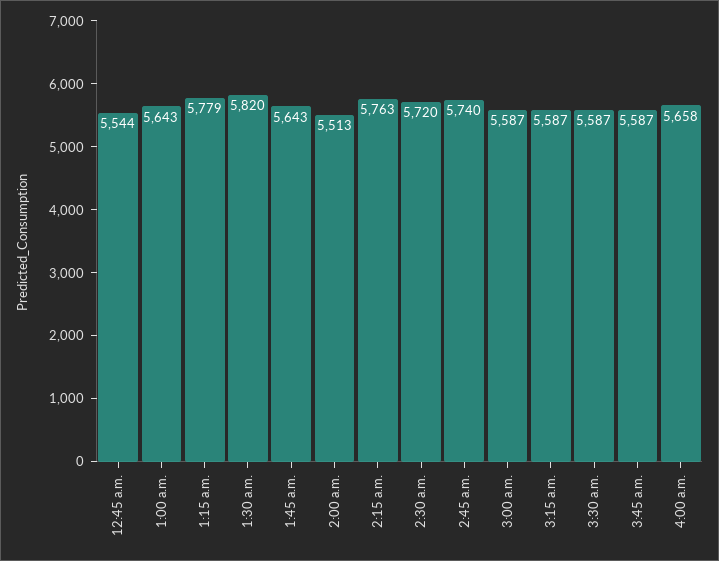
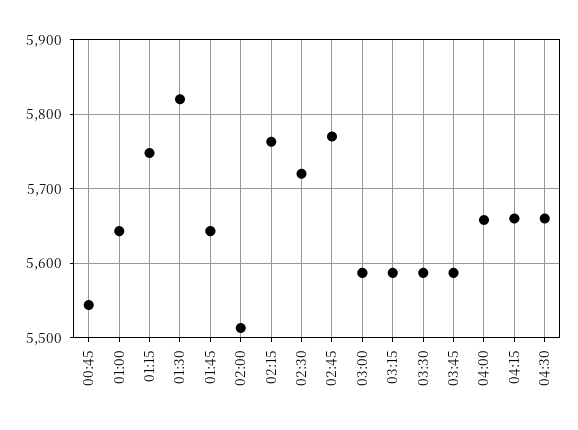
1:15 a.m.: 5779 -> 5750
2:45 a.m.: 5740 -> 5770
04:15: none -> 5660
04:30: none -> 5660

